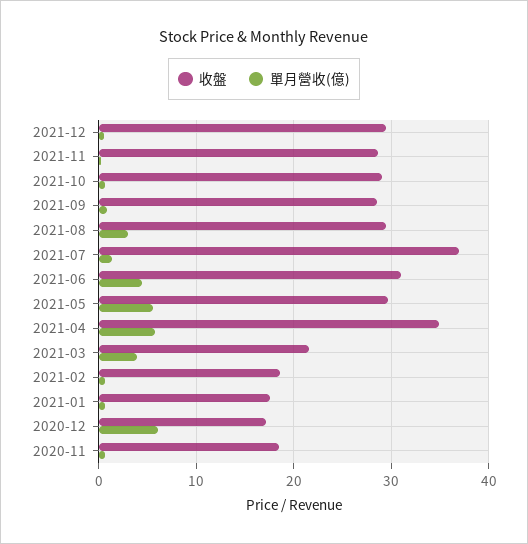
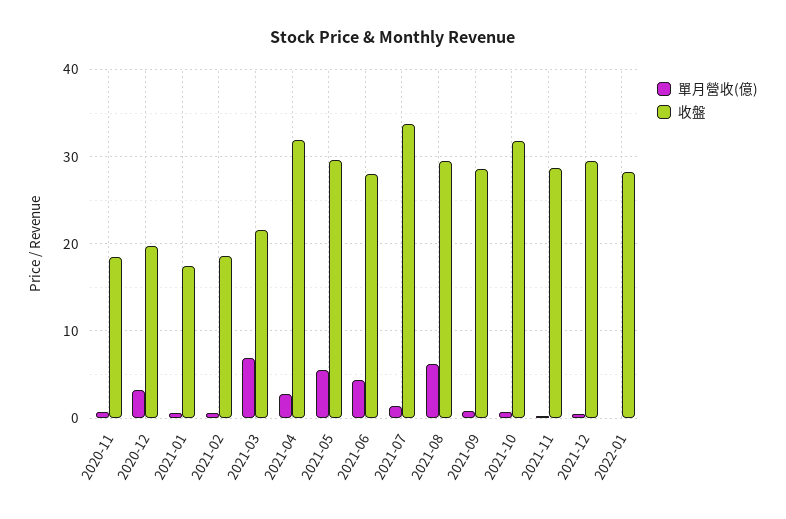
收盤, 2021-10: 29 -> 32
單月營收(億), 2021-08: 3 -> 6
收盤, 2021-07: 37 -> 34
收盤, 2021-06: 31 -> 28
收盤, 2021-04: 35 -> 32
單月營收(億), 2021-04: 6 -> 3
單月營收(億), 2021-03: 4 -> 7
收盤, 2020-12: 17 -> 20
單月營收(億), 2020-12: 6 -> 3
單月營收(億), 2022-01: none -> 0
收盤, 2022-01: none -> 28

